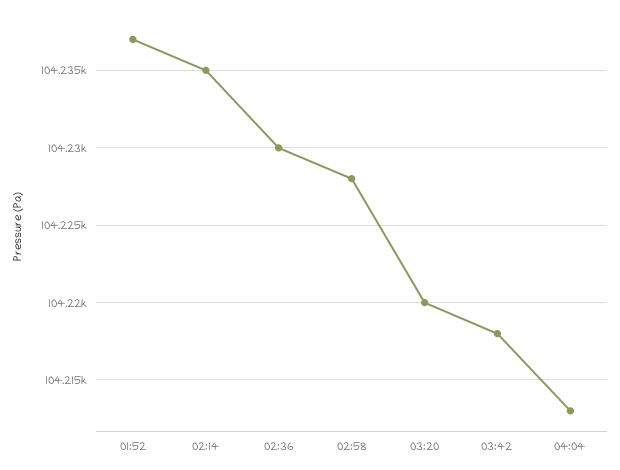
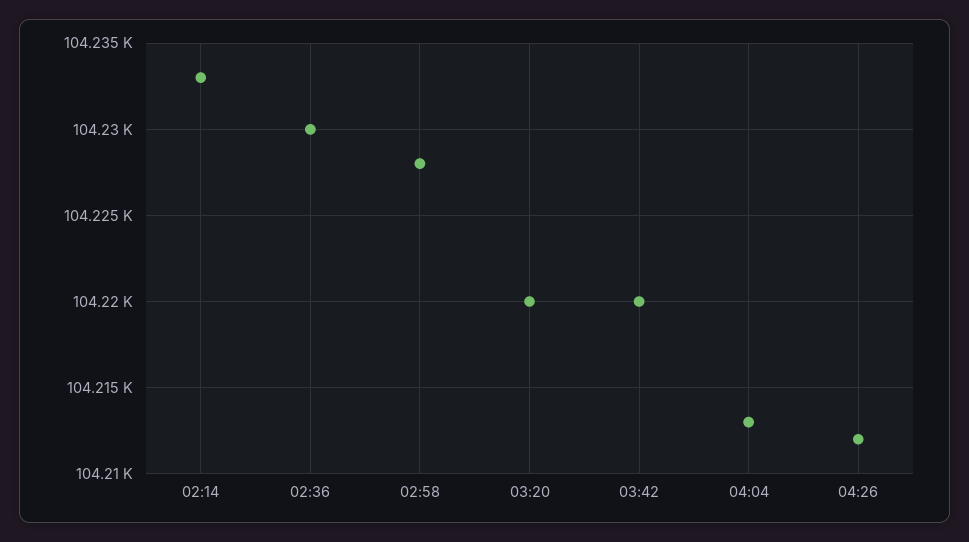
01:52: 104237 -> none
02:14: 104235 -> 104233
03:42: 104218 -> 104220
04:26: none -> 104212

